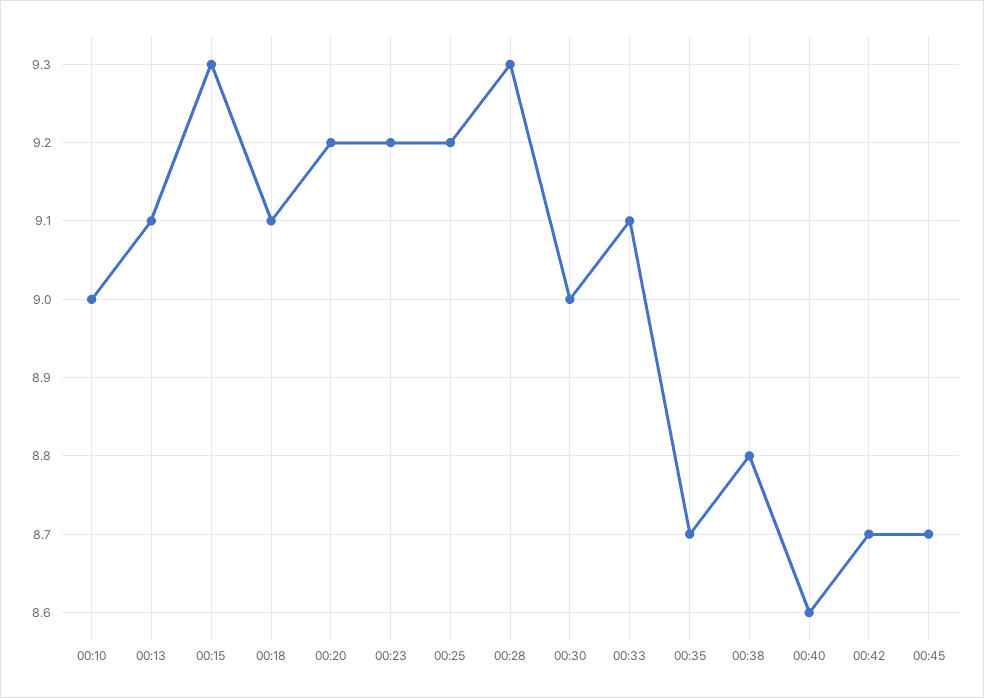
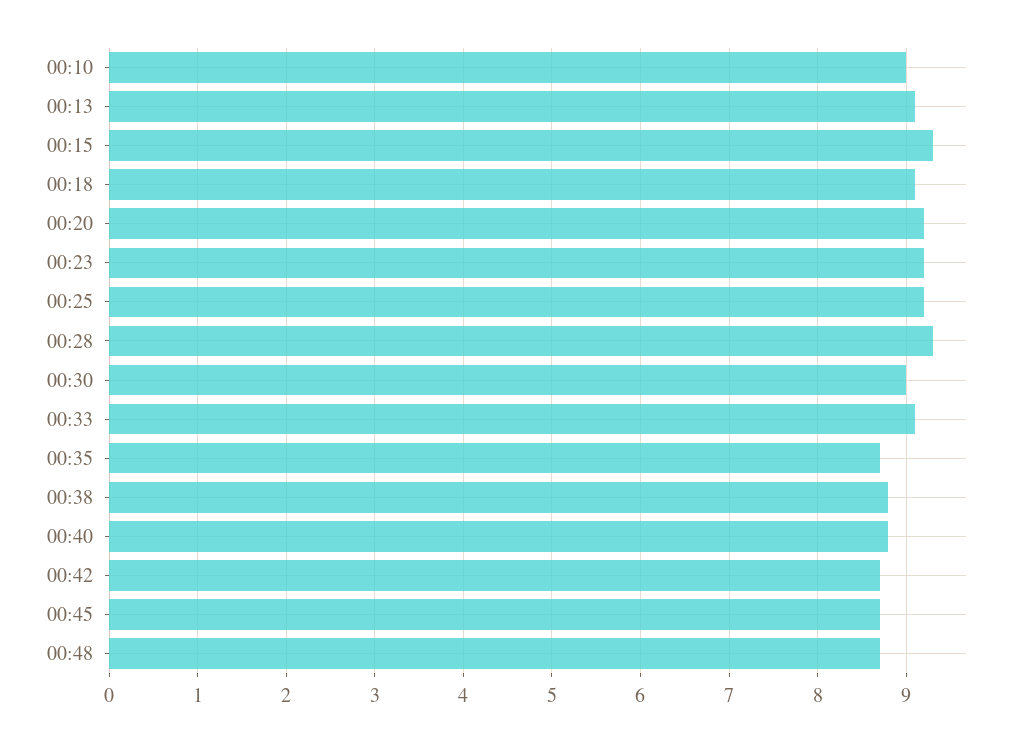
00:40: 8.6 -> 8.8
00:48: none -> 8.7

